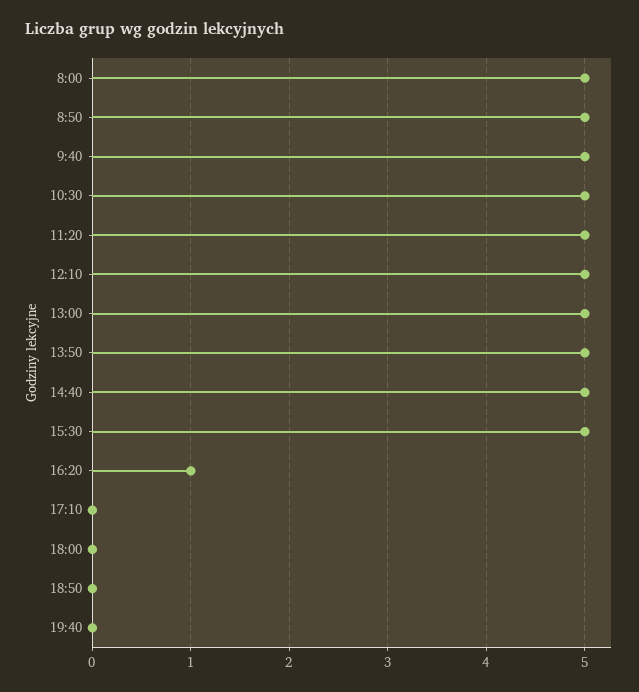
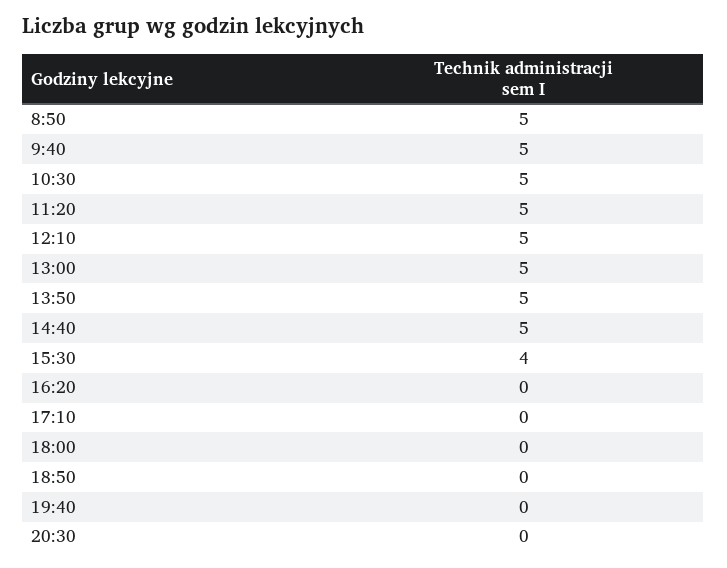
8:00: 5 -> none
15:30: 5 -> 4
16:20: 1 -> 0
20:30: none -> 0

